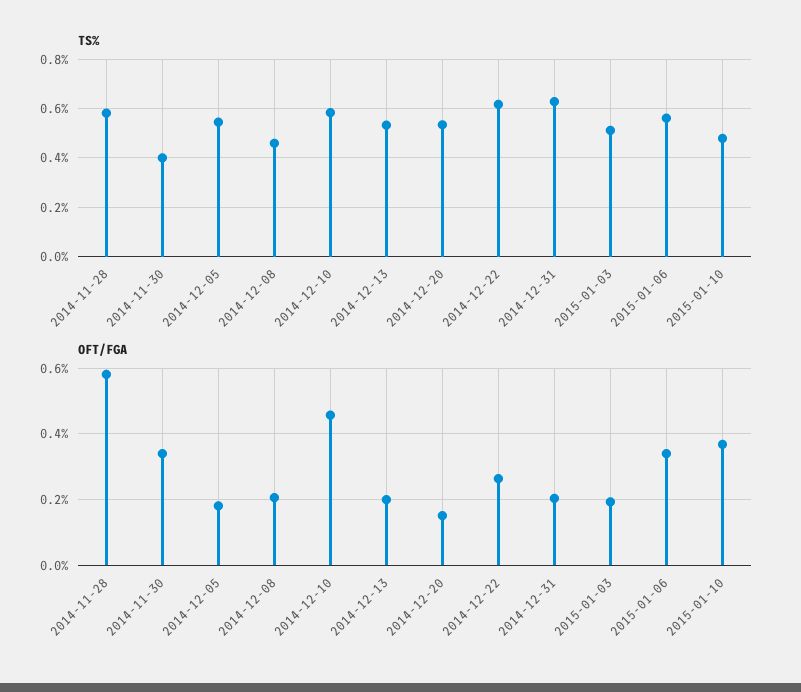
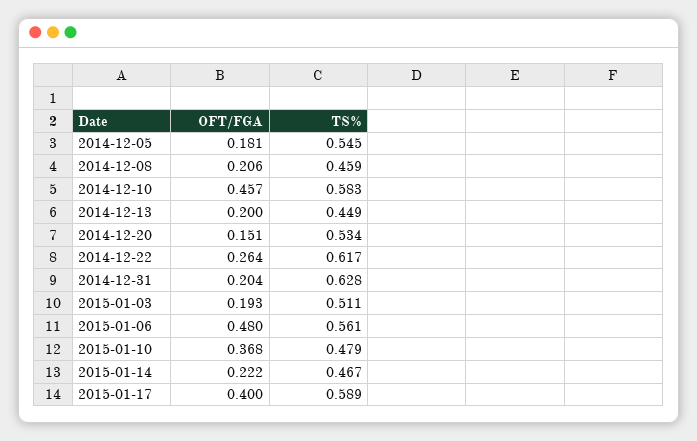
TS%, 2014-11-28: 0.575 -> none
TS%, 2014-11-30: 0.4 -> none
TS%, 2014-12-13: 0.525 -> 0.449
OFT/FGA, 2014-11-28: 0.58 -> none
OFT/FGA, 2014-11-30: 0.34 -> none
OFT/FGA, 2015-01-06: 0.34 -> 0.48
OFT/FGA, 2015-01-14: none -> 0.222
TS%, 2015-01-14: none -> 0.467
OFT/FGA, 2015-01-17: none -> 0.4
TS%, 2015-01-17: none -> 0.589

